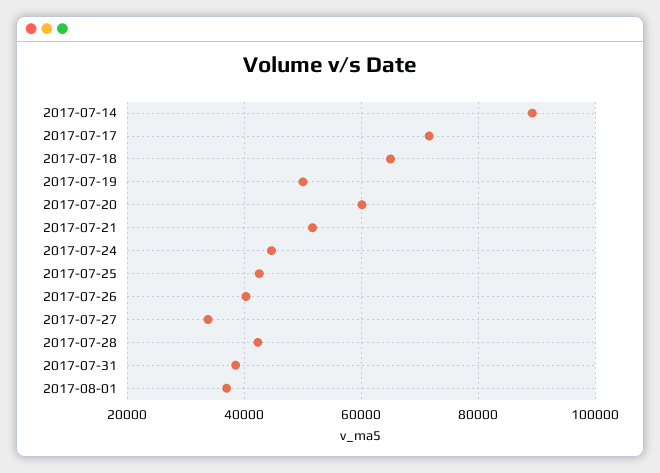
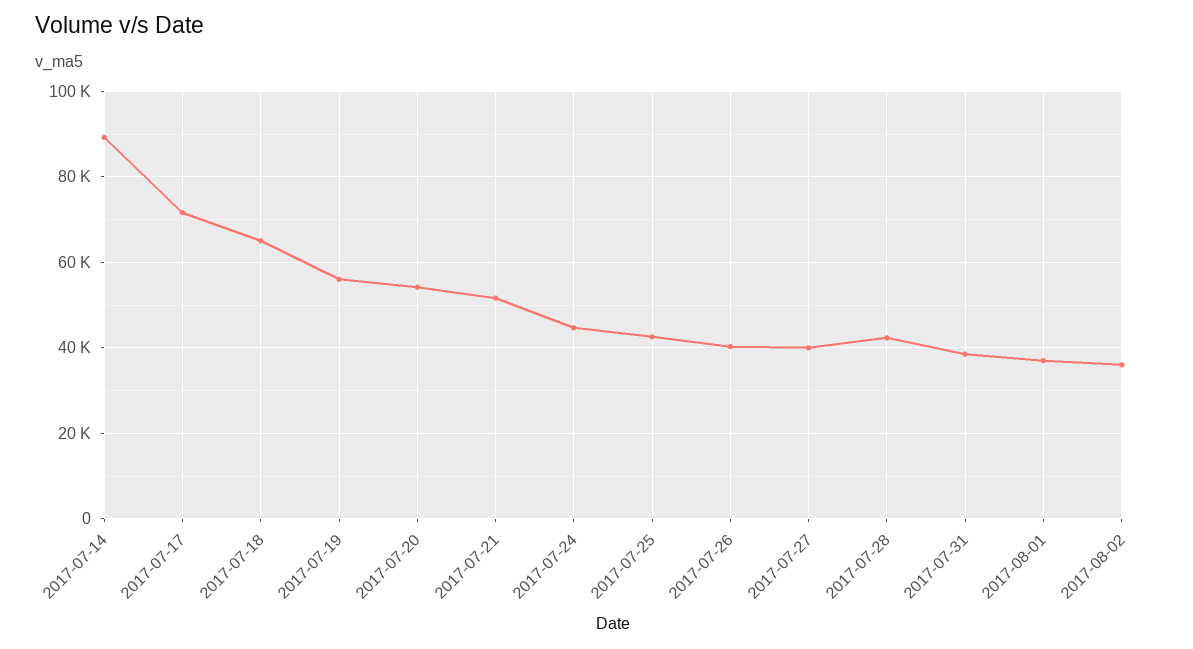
2017-07-19: 50000 -> 56000
2017-07-20: 60000 -> 54000
2017-07-27: 34000 -> 40000
2017-08-02: none -> 36000

